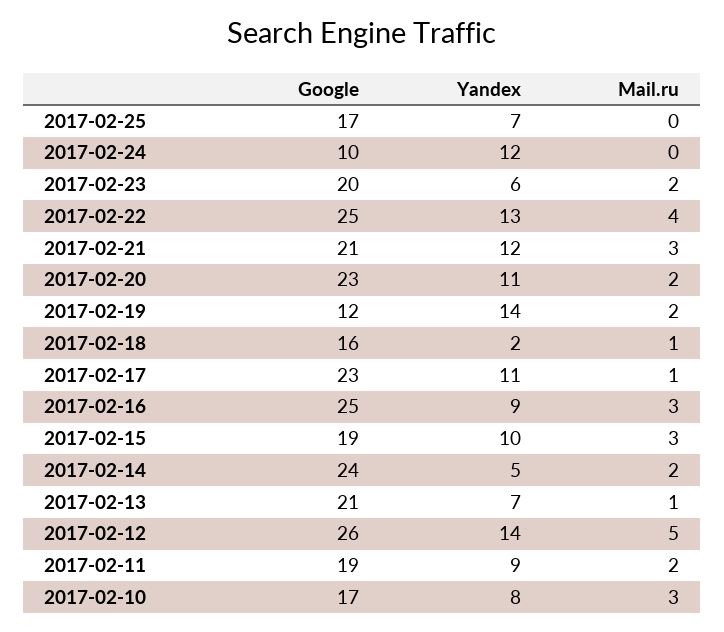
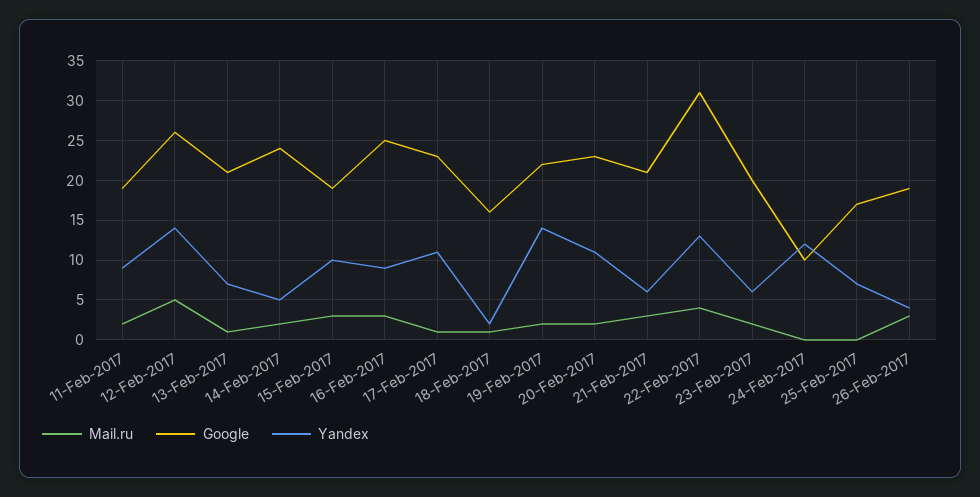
Google, 2017-02-22: 25 -> 31
Yandex, 2017-02-21: 12 -> 6
Google, 2017-02-19: 12 -> 22
Google, 2017-02-10: 17 -> none
Yandex, 2017-02-10: 8 -> none
Mail.ru, 2017-02-10: 3 -> none
Mail.ru, 26-Feb-2017: none -> 3
Google, 26-Feb-2017: none -> 19
Yandex, 26-Feb-2017: none -> 4

